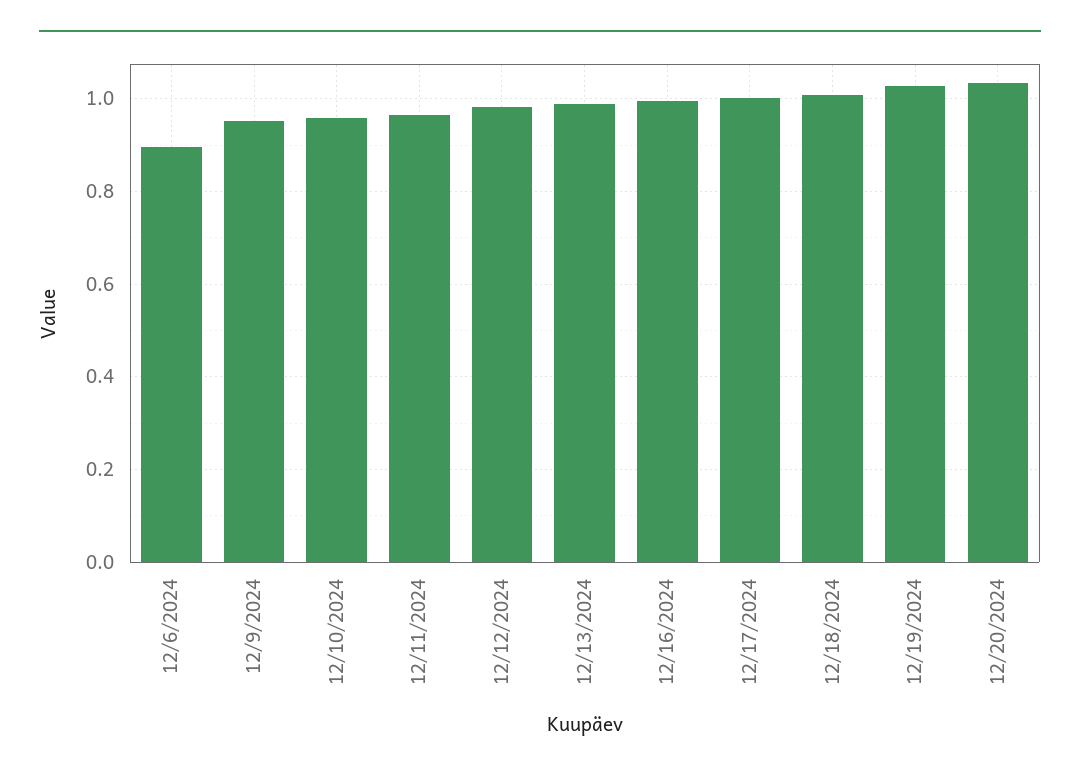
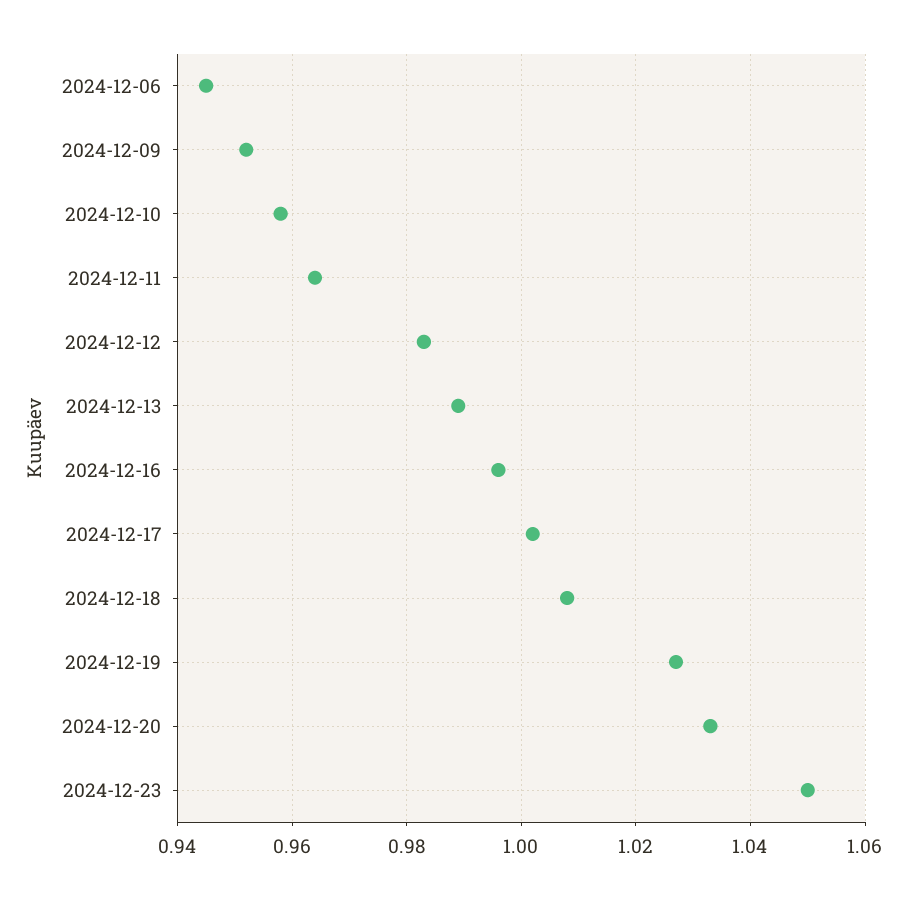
12/6/2024: 0.9 -> 0.945
2024-12-23: none -> 1.05

